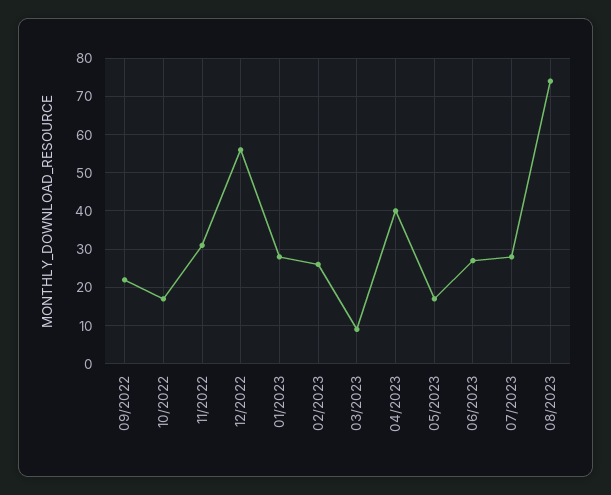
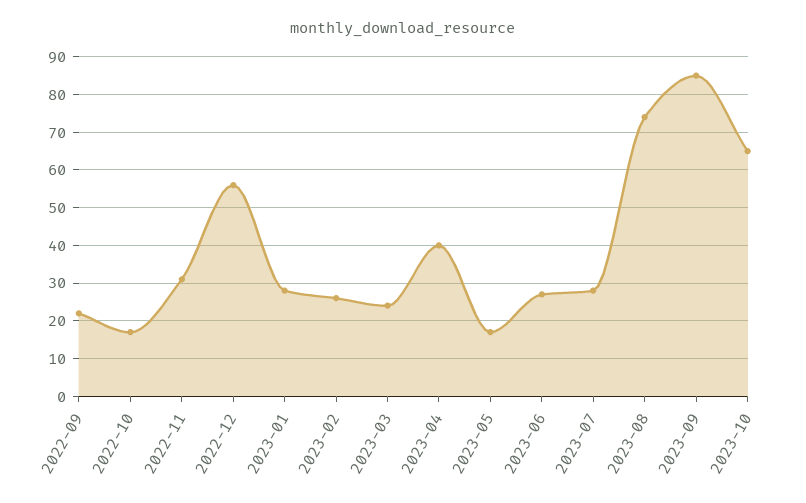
03/2023: 10 -> 25
2023-09: none -> 85
2023-10: none -> 65

